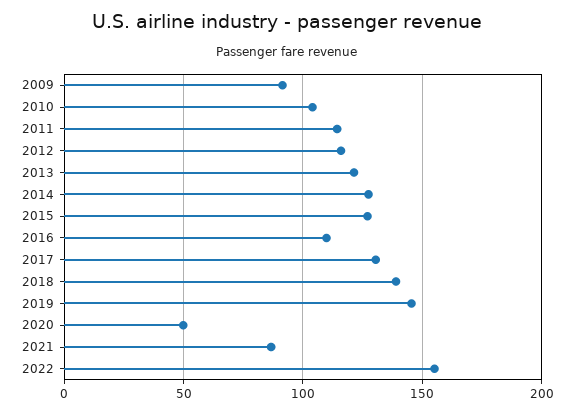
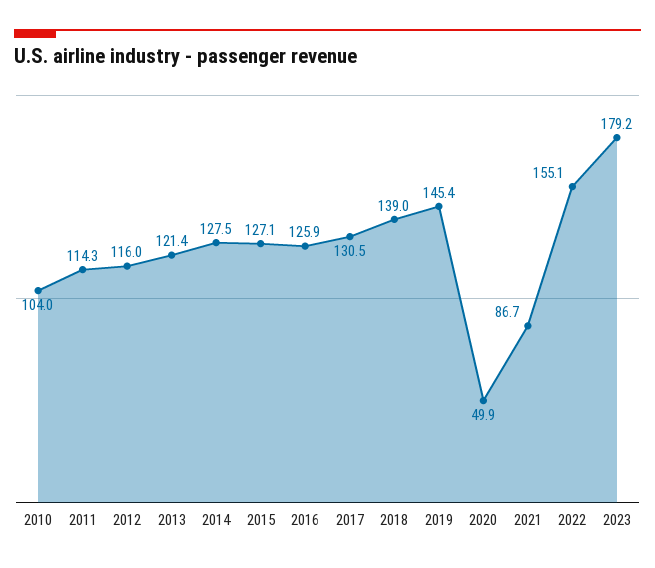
2009: 90 -> none
2016: 110 -> 125.9
2023: none -> 179.2

